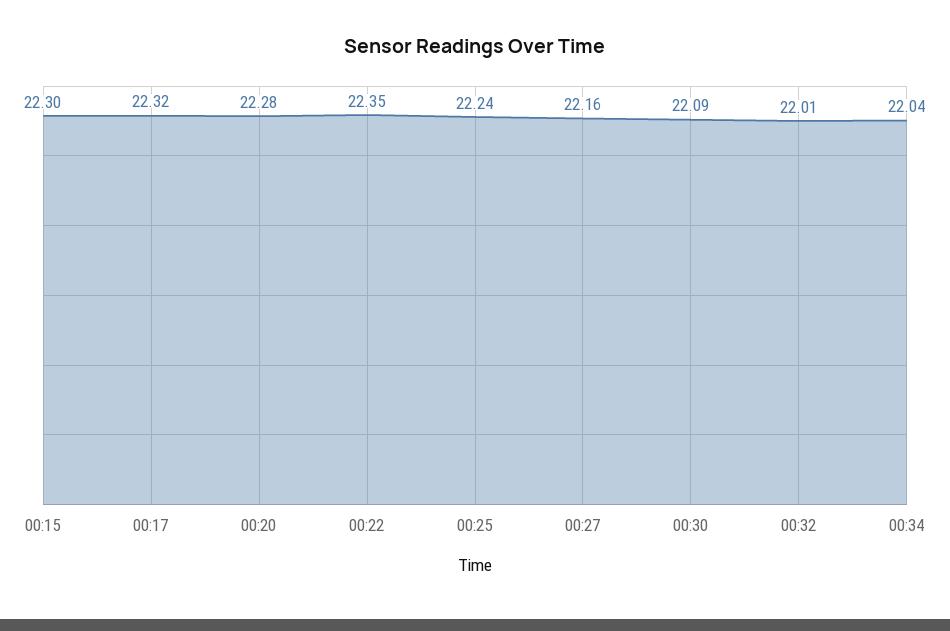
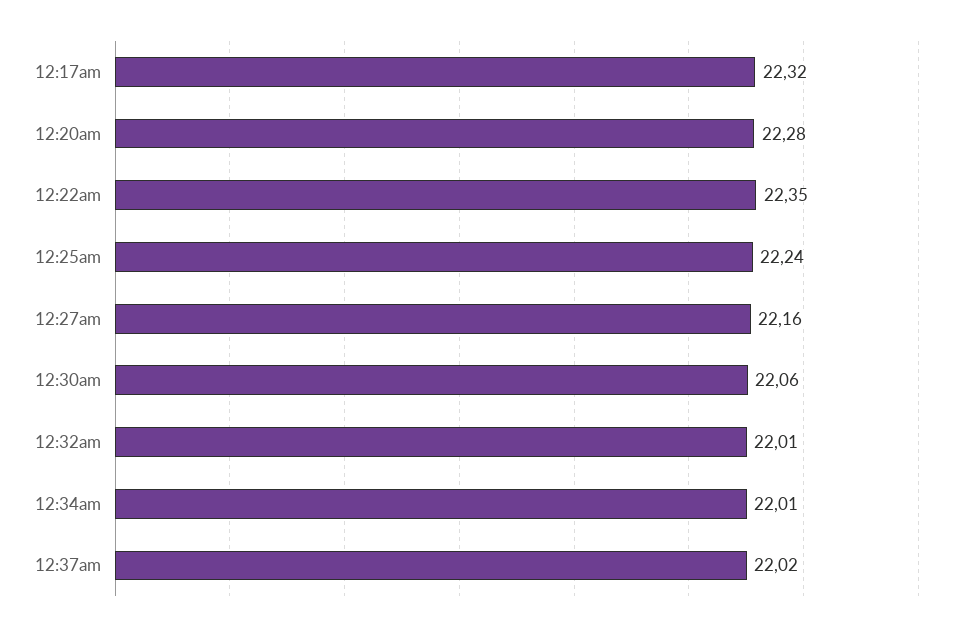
00:15: 22.3 -> none
00:30: 22.09 -> 22.06
00:34: 22.04 -> 22.01
12:37am: none -> 22.02

